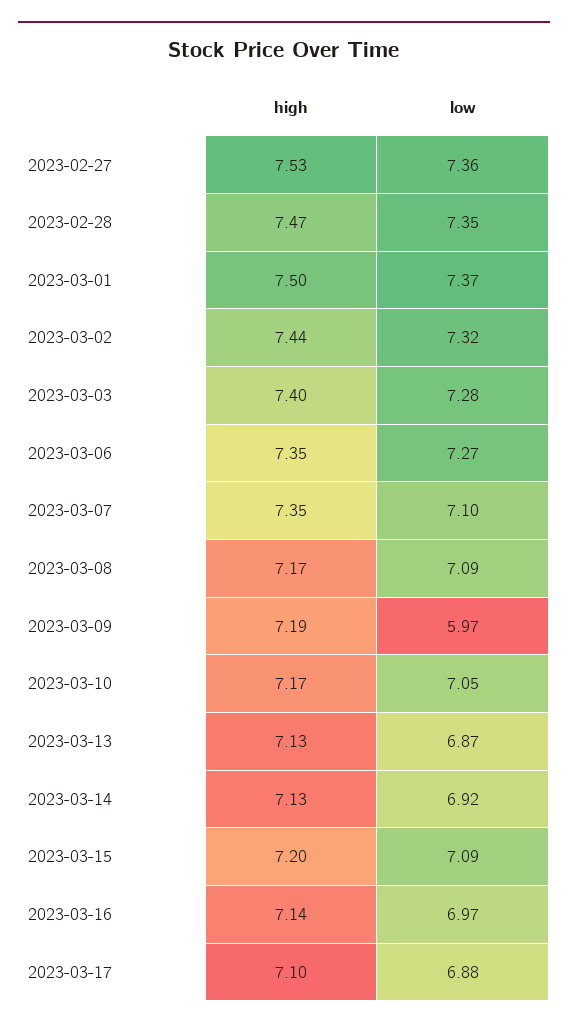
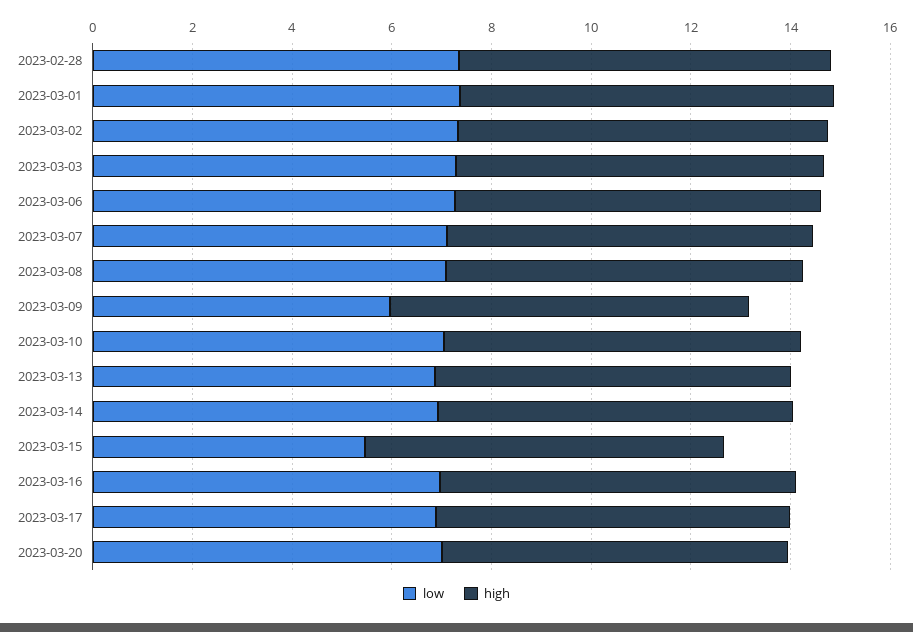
high, 2023-02-27: 7.53 -> none
low, 2023-02-27: 7.36 -> none
low, 2023-03-15: 7.09 -> 5.5
low, 2023-03-20: none -> 7
high, 2023-03-20: none -> 7

